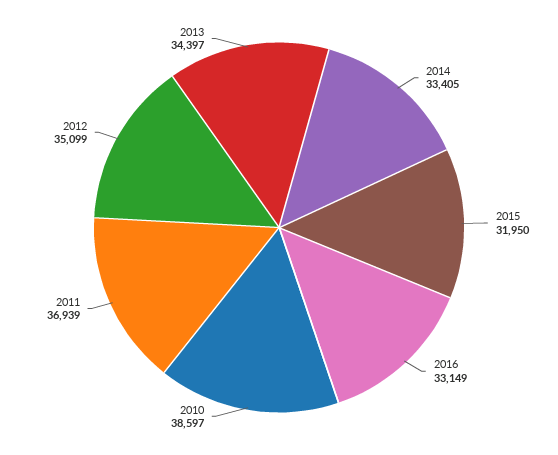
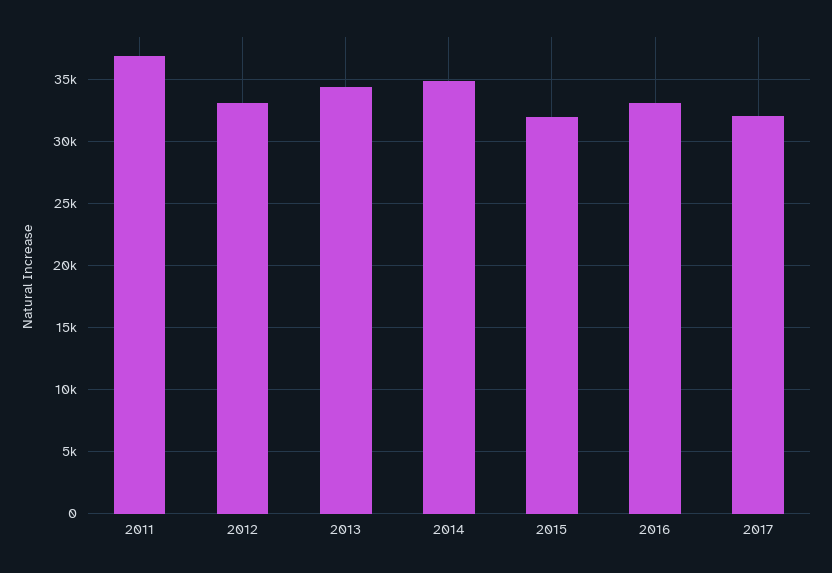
2014: 33405 -> 35000
2010: 38597 -> none
2012: 35099 -> 33000
2017: none -> 32000

